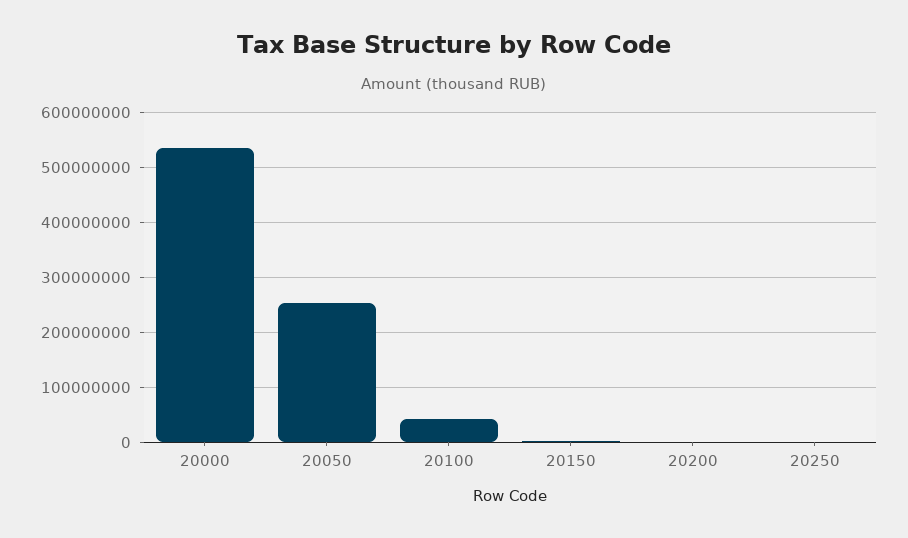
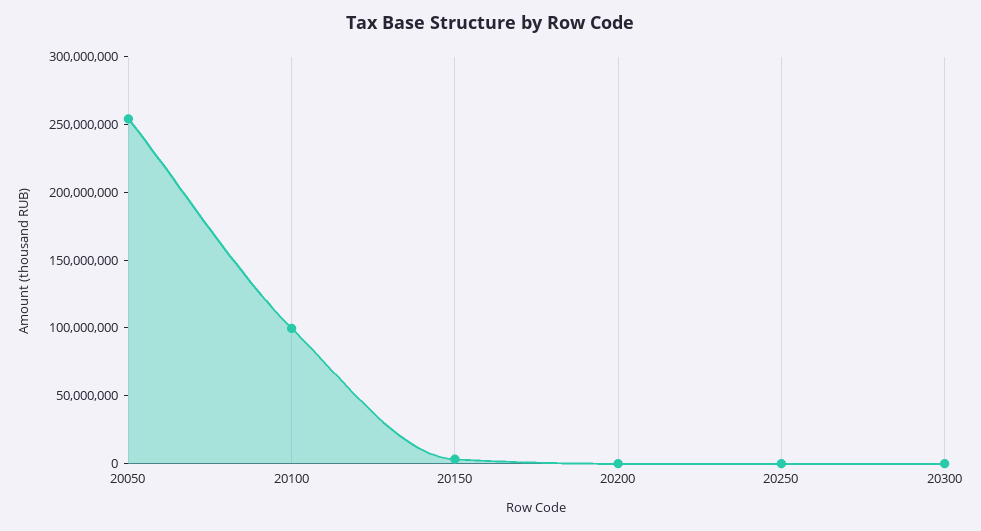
20000: 540000000 -> none
20100: 40000000 -> 100000000
20300: none -> 0

